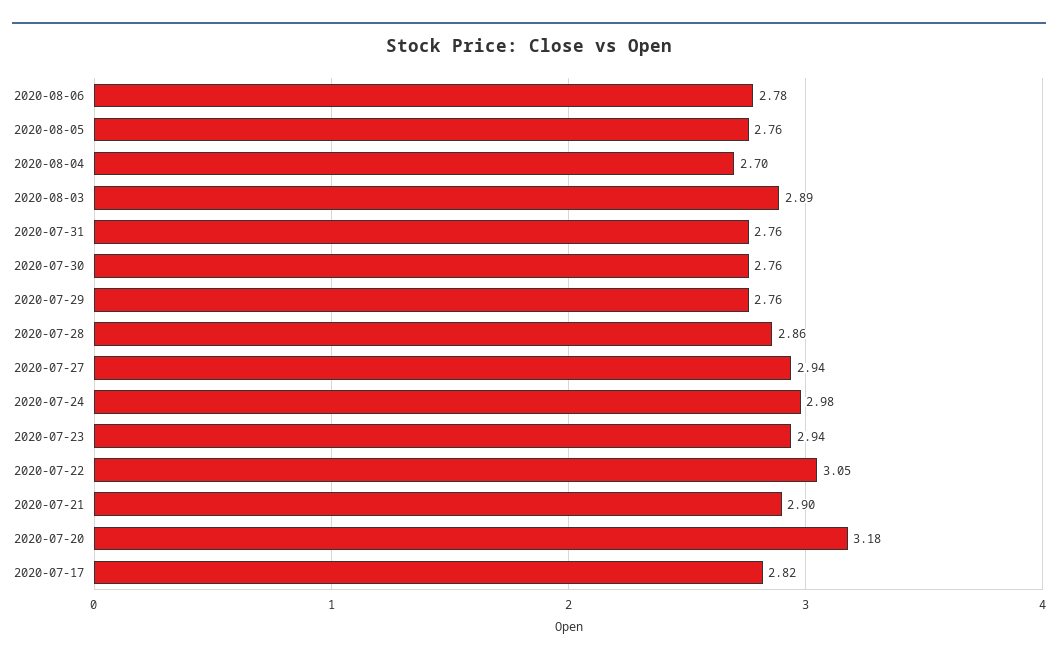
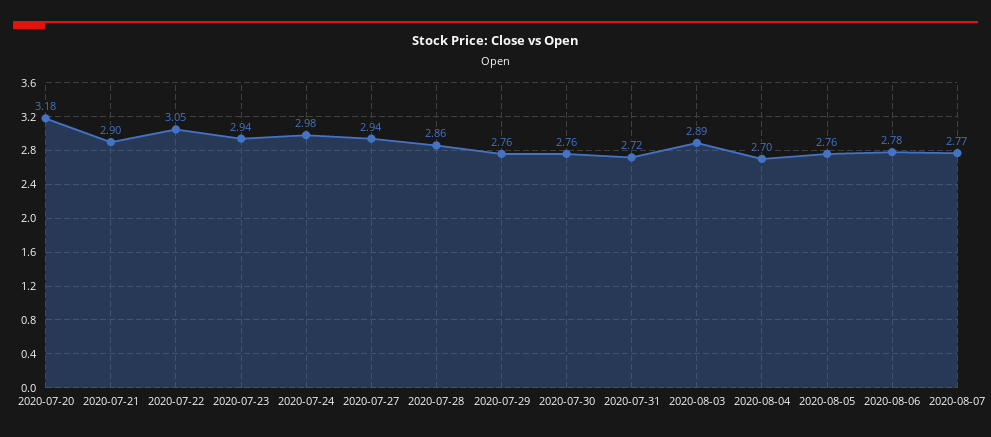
2020-07-31: 2.76 -> 2.72
2020-07-17: 2.82 -> none
2020-08-07: none -> 2.77

